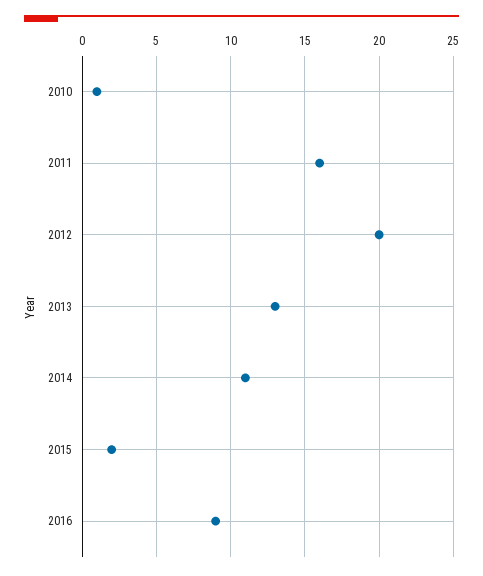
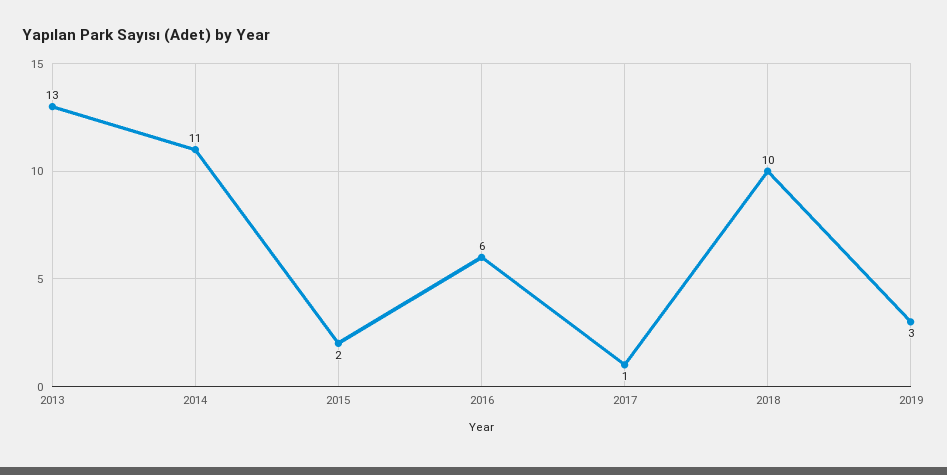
2010: 1 -> none
2011: 16 -> none
2012: 20 -> none
2016: 9 -> 6
2017: none -> 1
2018: none -> 10
2019: none -> 3

